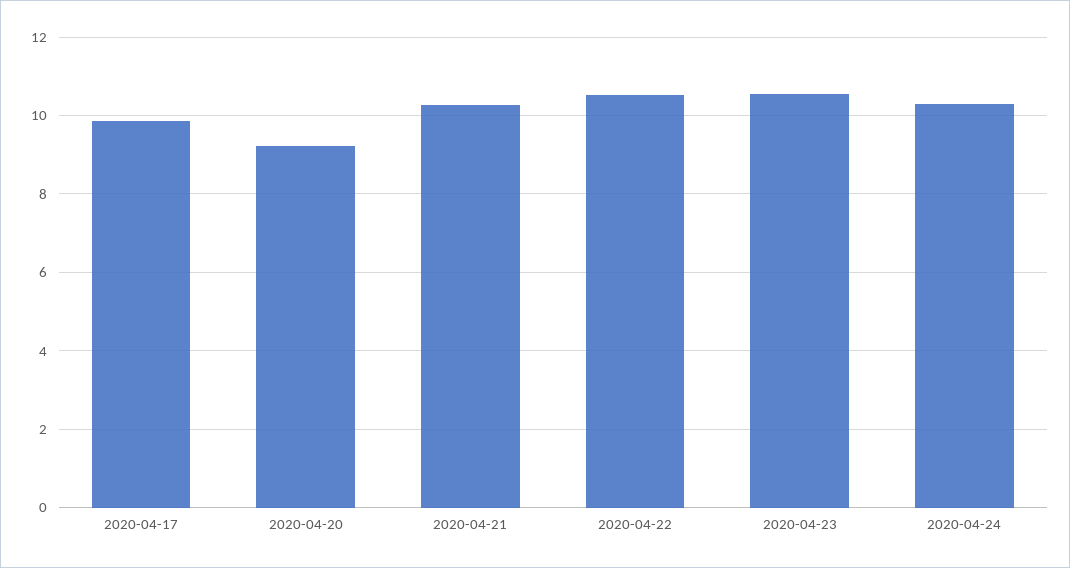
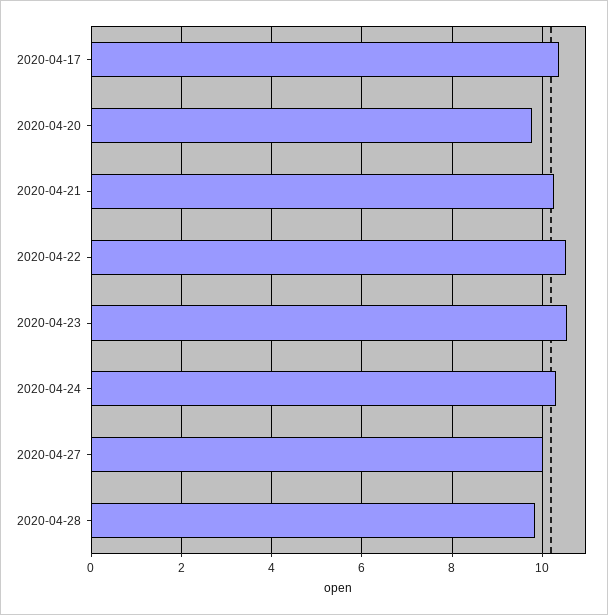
2020-04-17: 9.8 -> 10.4
2020-04-20: 9.2 -> 9.8
2020-04-27: none -> 10
2020-04-28: none -> 9.8

